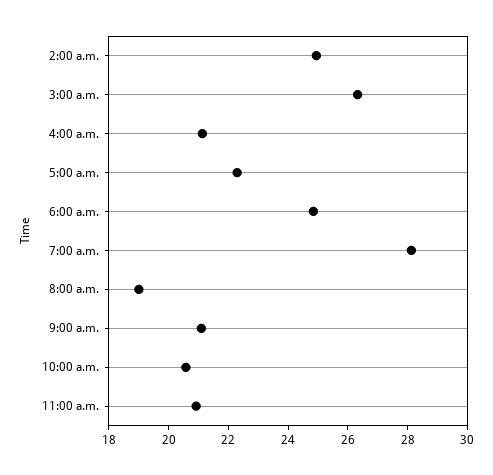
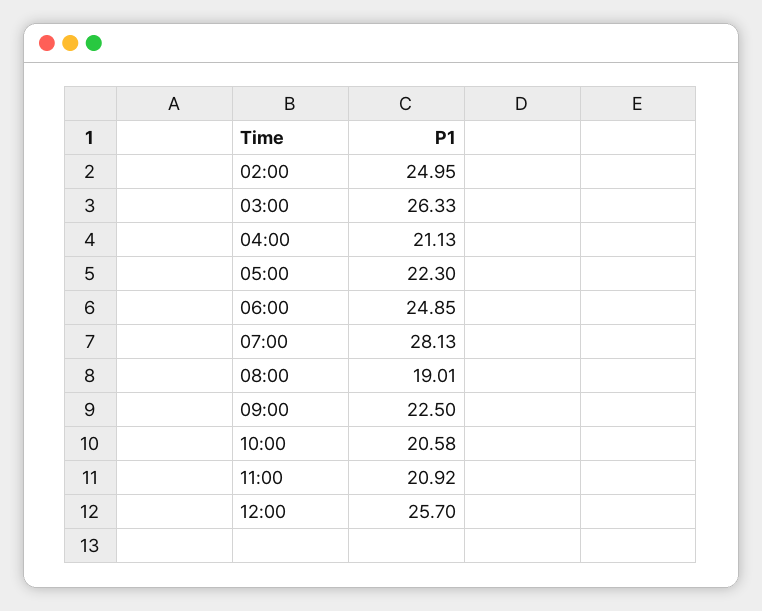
9:00 a.m.: 21 -> 22.5
12:00: none -> 25.7

